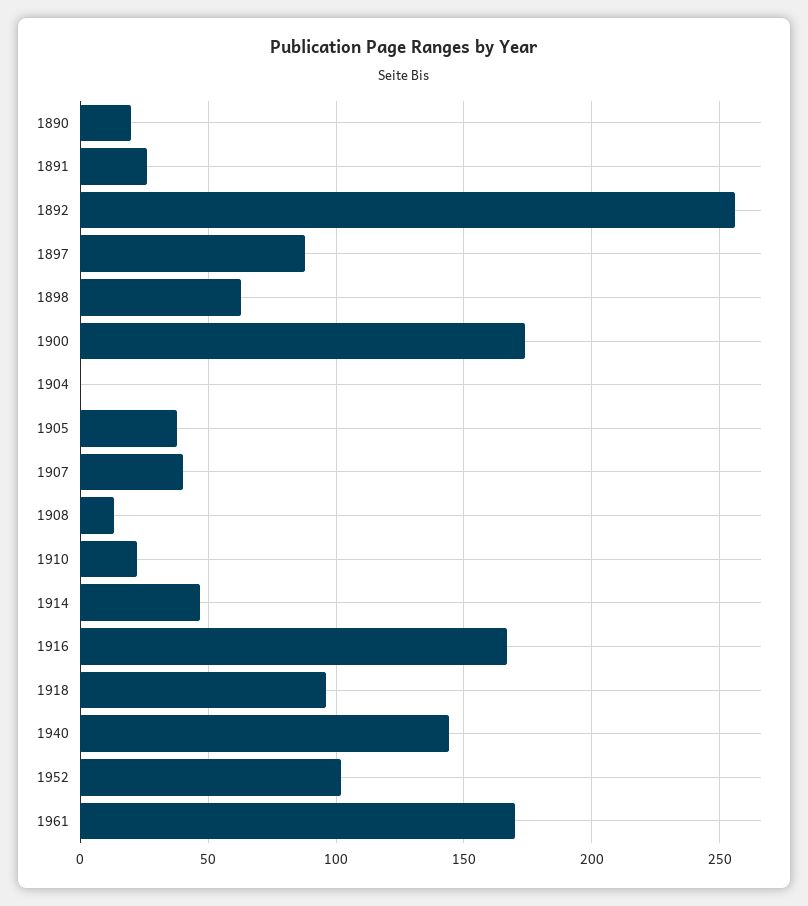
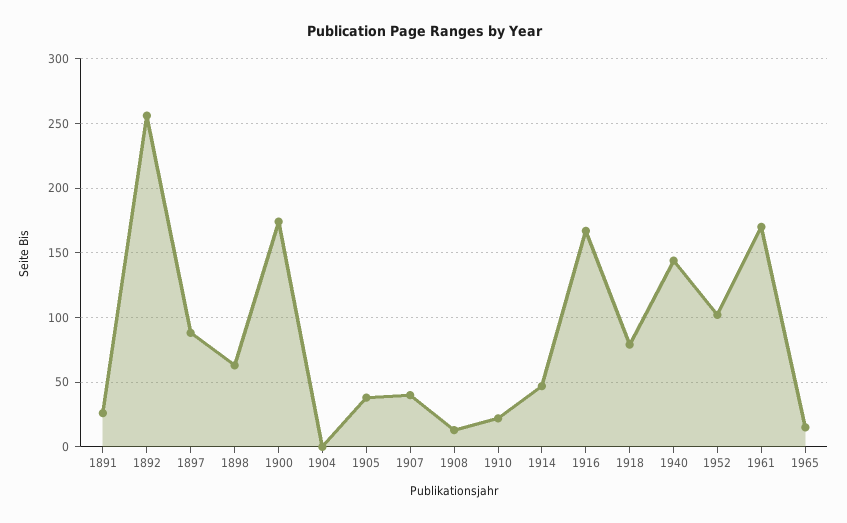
1890: 20 -> none
1918: 95 -> 80
1965: none -> 15

